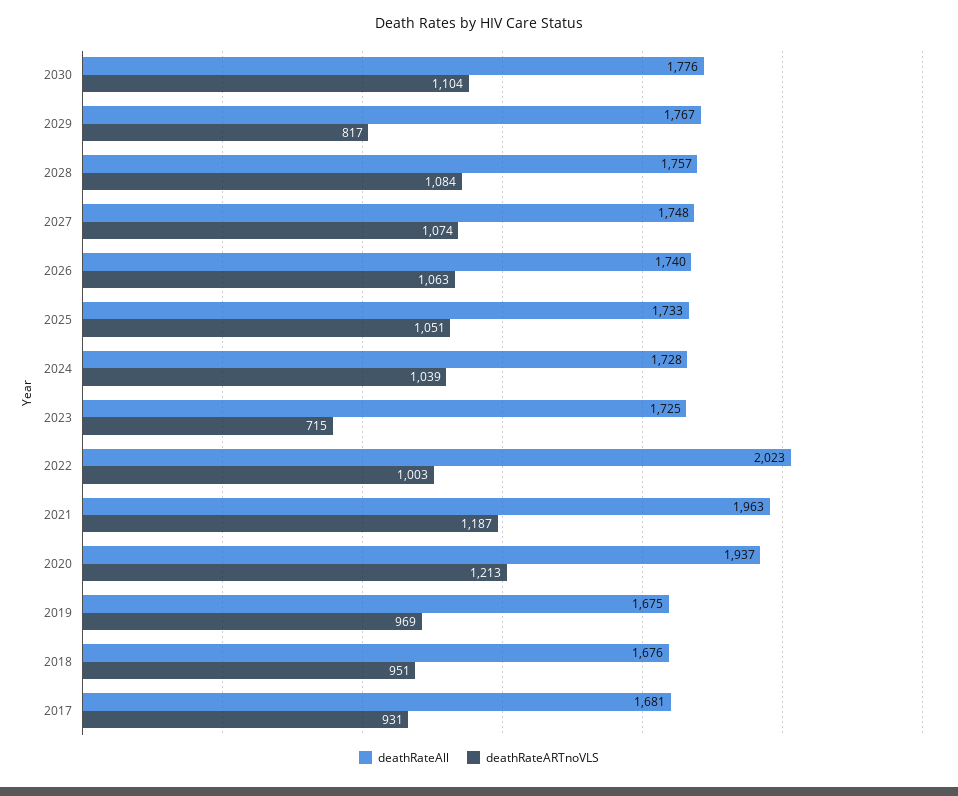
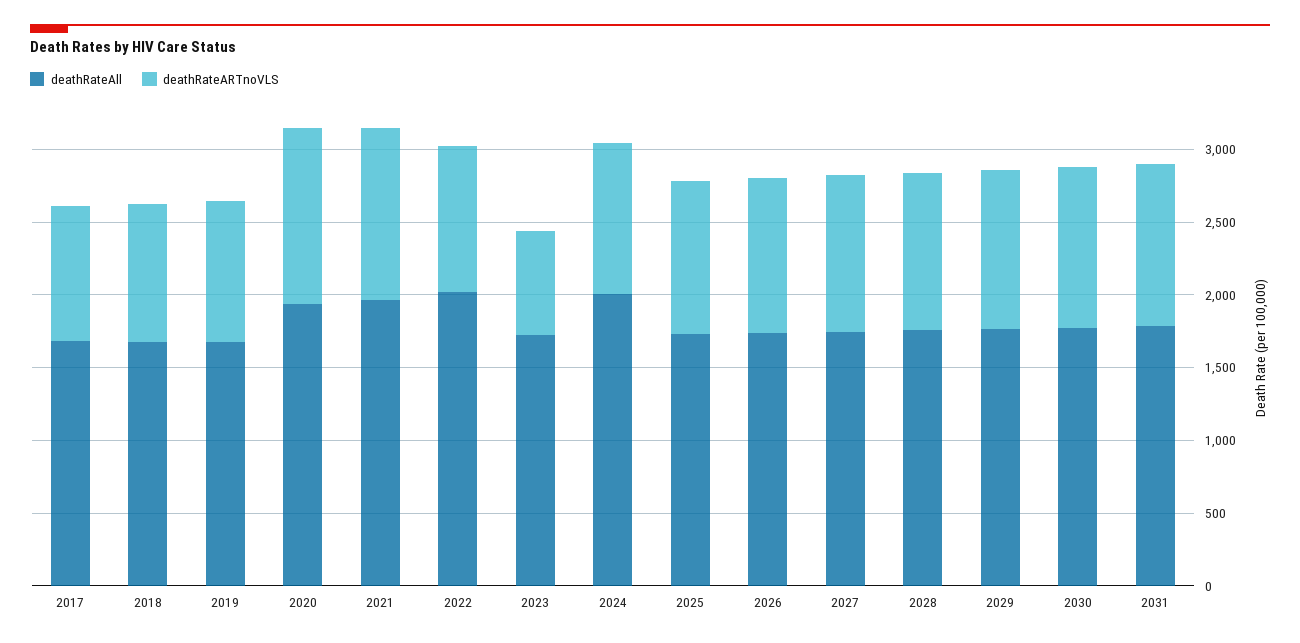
deathRateARTnoVLS, 2029: 817 -> 1100
deathRateAll, 2024: 1728 -> 2000
deathRateAll, 2031: none -> 1800
deathRateARTnoVLS, 2031: none -> 1100

